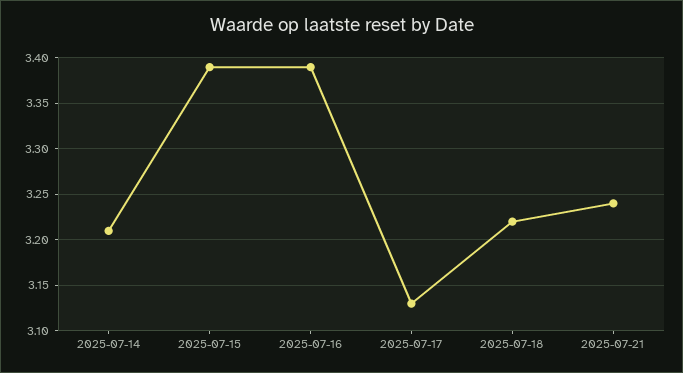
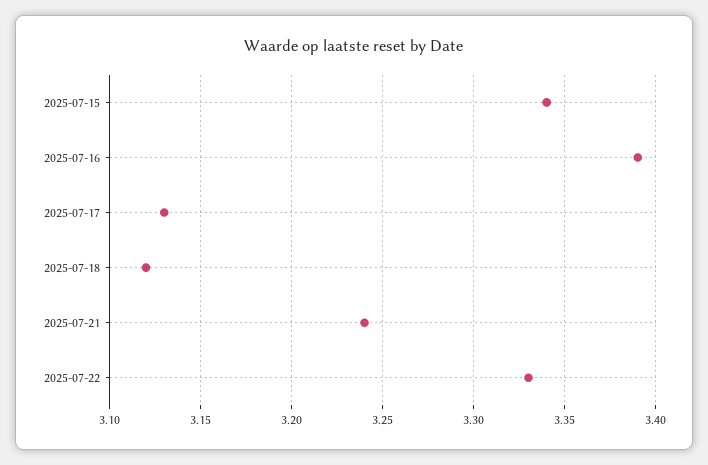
2025-07-14: 3.21 -> none
2025-07-15: 3.39 -> 3.34
2025-07-18: 3.22 -> 3.12
2025-07-22: none -> 3.33

